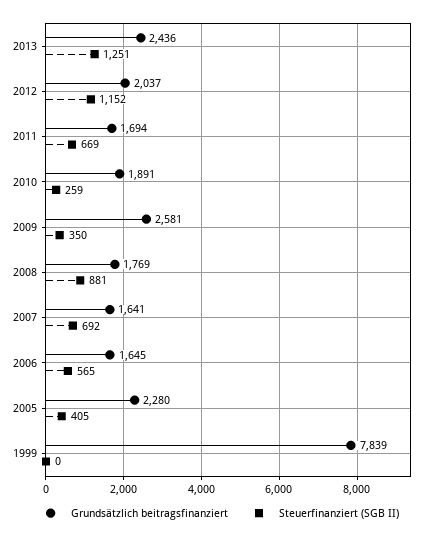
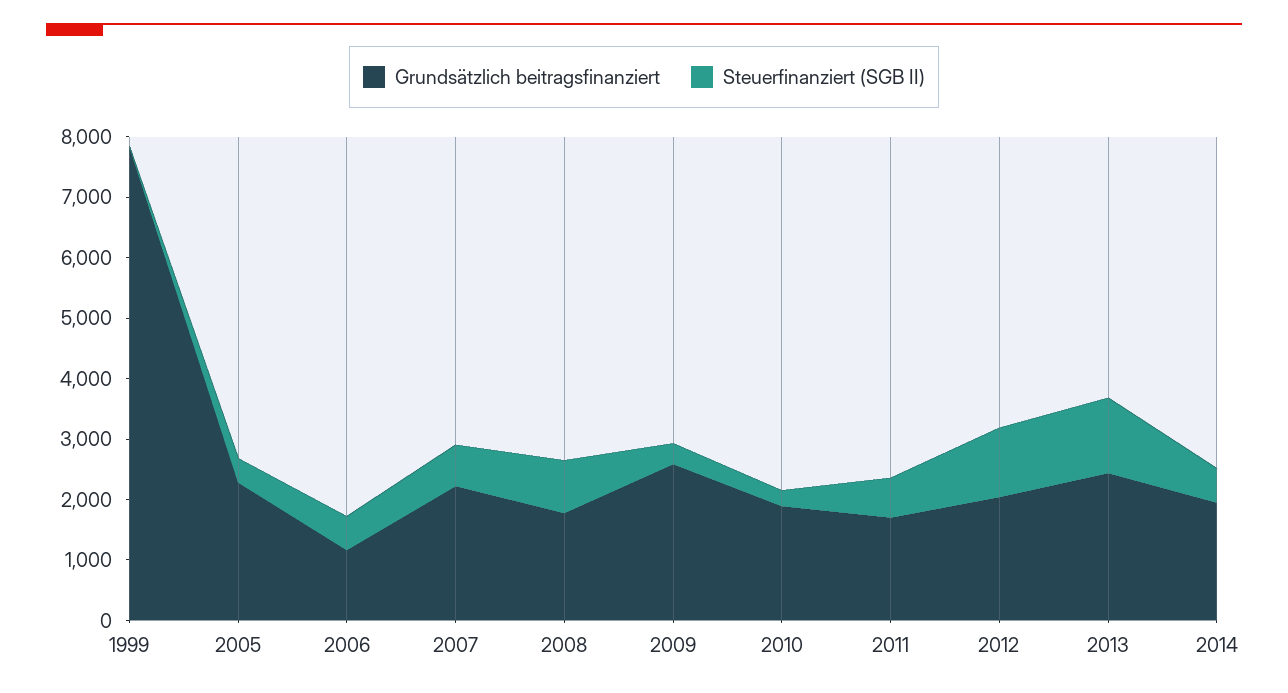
Grundsätzlich beitragsfinanziert, 2007: 1641 -> 2200
Grundsätzlich beitragsfinanziert, 2006: 1645 -> 1200
Grundsätzlich beitragsfinanziert, 2014: none -> 2000
Steuerfinanziert (SGB II), 2014: none -> 600

